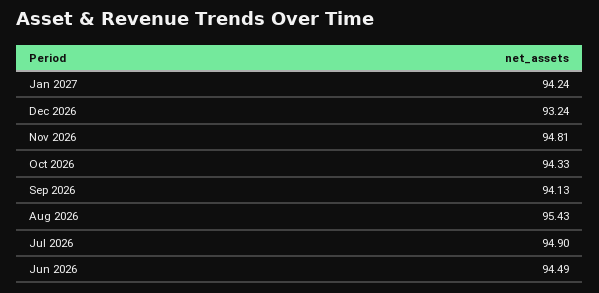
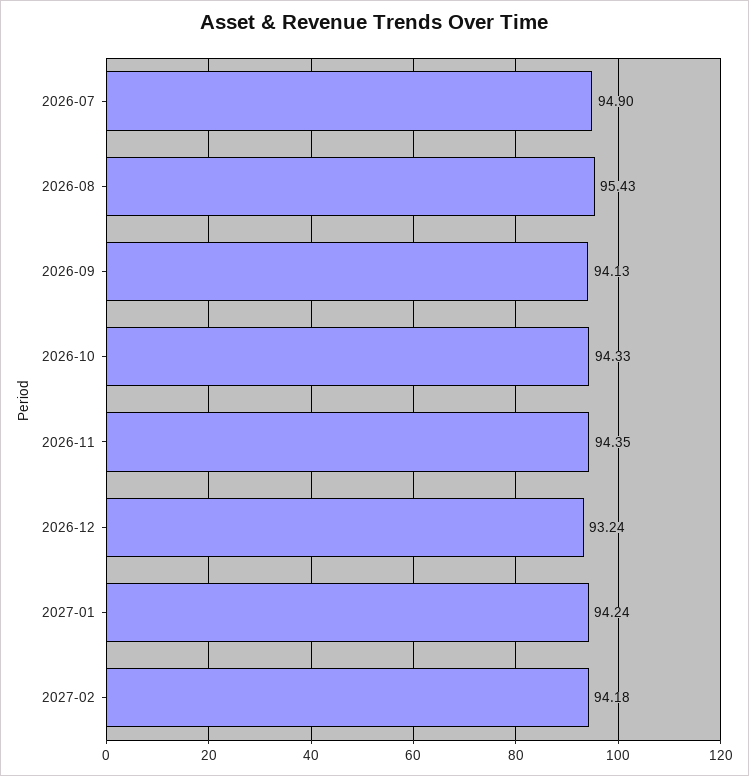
Nov 2026: 94.81 -> 94.35
Jun 2026: 94.49 -> none
2027-02: none -> 94.18

